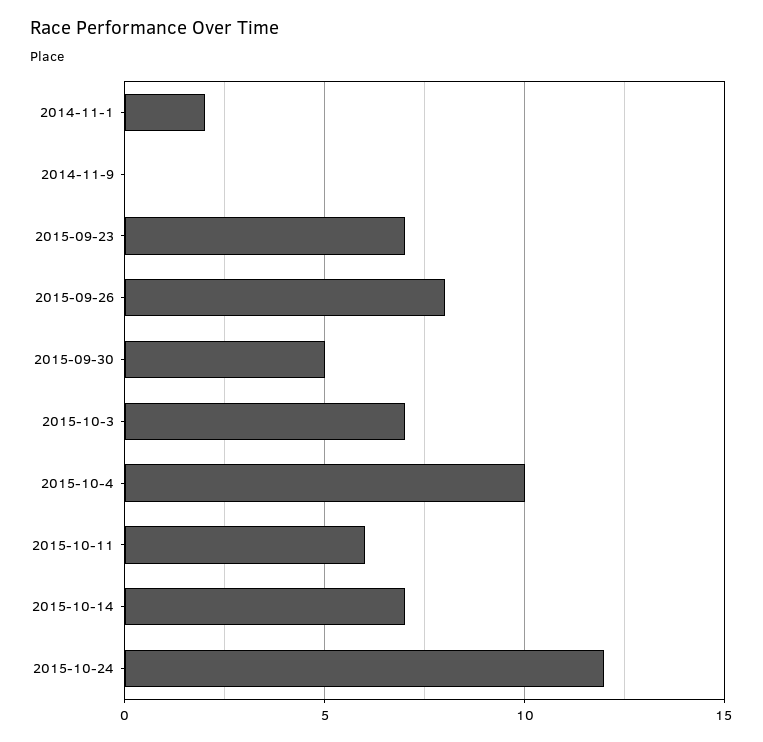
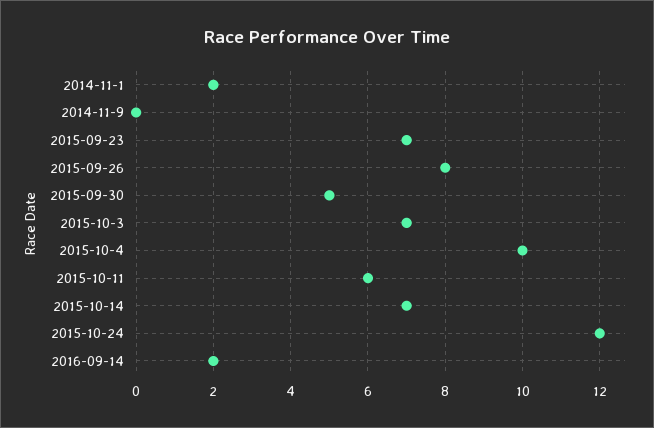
2016-09-14: none -> 2

